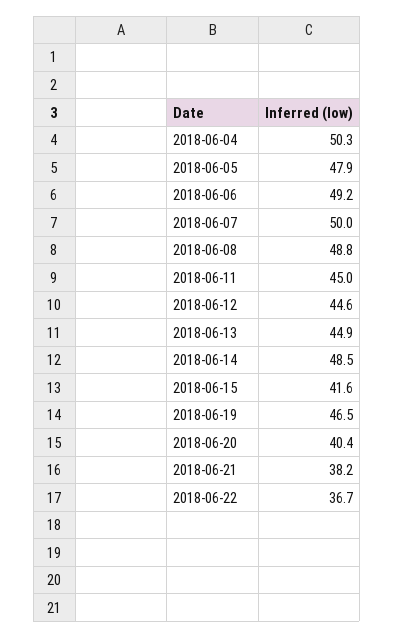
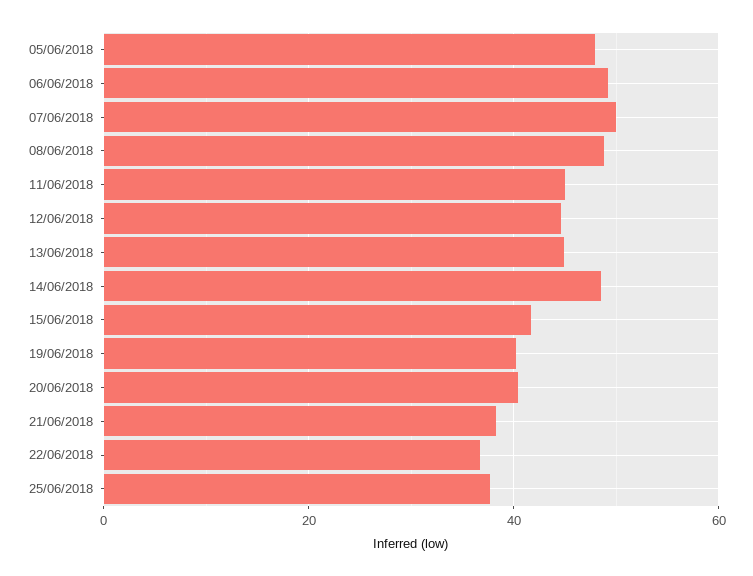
2018-06-04: 50.3 -> none
2018-06-19: 46.5 -> 40
25/06/2018: none -> 38

